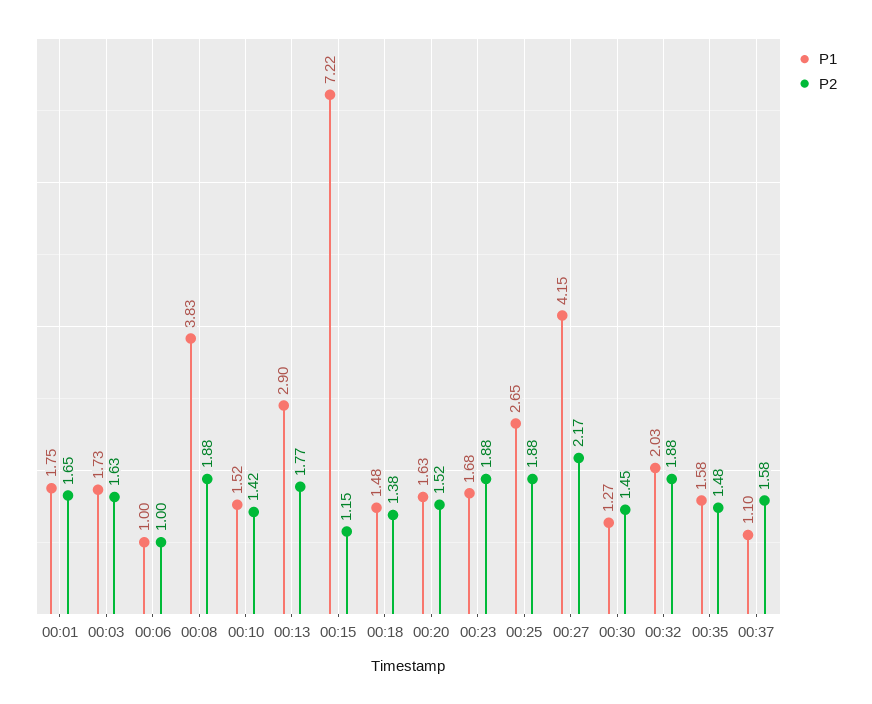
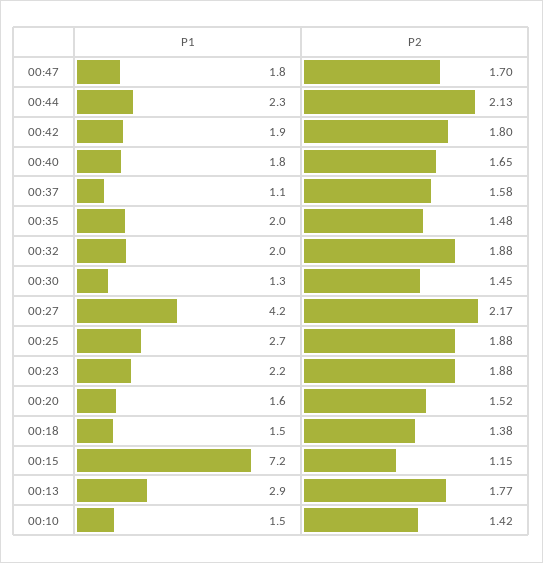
P1, 00:01: 1.75 -> none
P2, 00:01: 1.65 -> none
P1, 00:03: 1.73 -> none
P2, 00:03: 1.63 -> none
P1, 00:06: 1 -> none
P2, 00:06: 1 -> none
P1, 00:08: 3.83 -> none
P2, 00:08: 1.88 -> none
P1, 00:23: 1.68 -> 2.2
P1, 00:35: 1.58 -> 2
P1, 00:47: none -> 1.8
P2, 00:47: none -> 1.7
P1, 00:44: none -> 2.3
P2, 00:44: none -> 2.13
P1, 00:42: none -> 1.9
P2, 00:42: none -> 1.8
P1, 00:40: none -> 1.8
P2, 00:40: none -> 1.65

